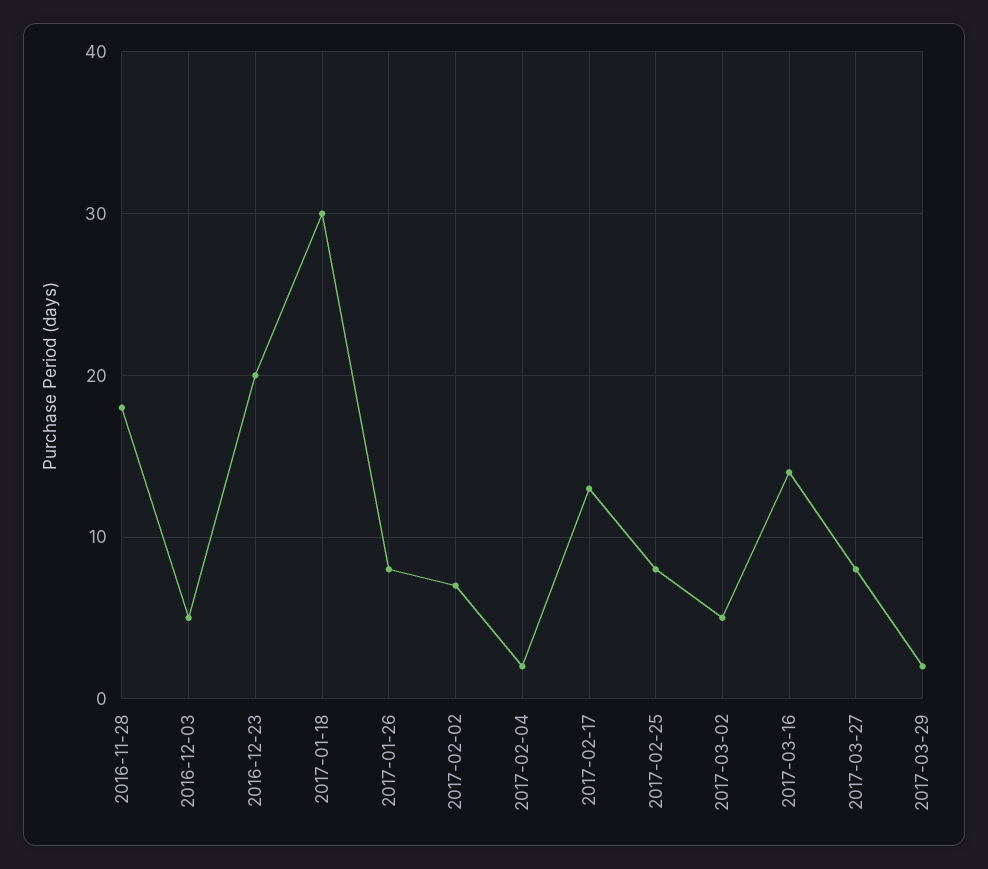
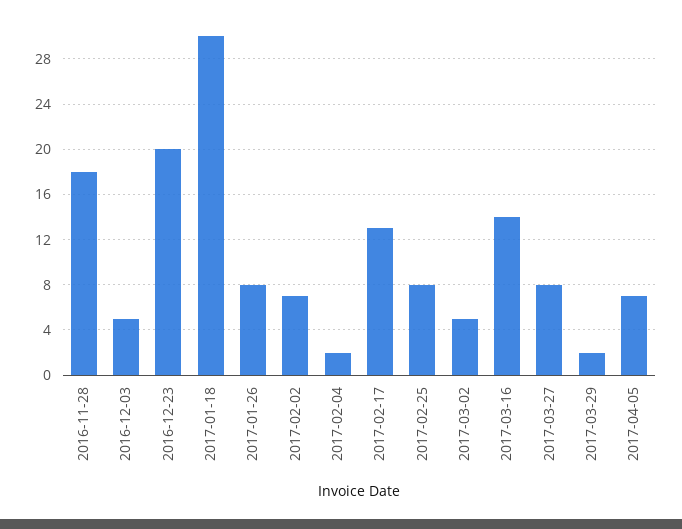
2017-04-05: none -> 7

